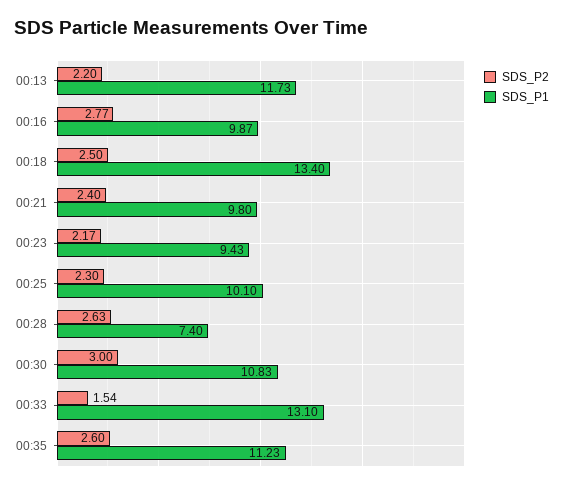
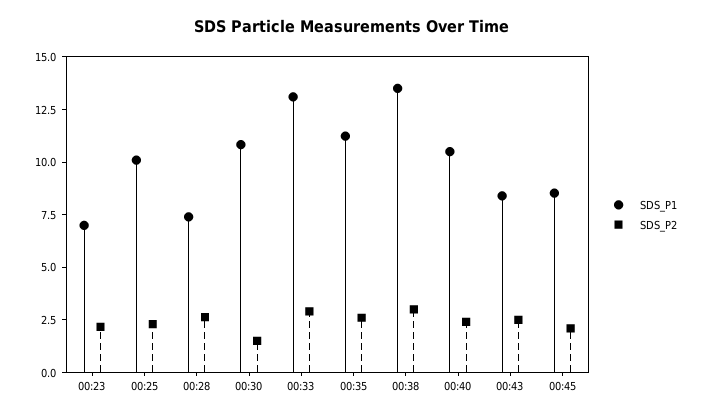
SDS_P2, 00:13: 2.2 -> none
SDS_P1, 00:13: 11.73 -> none
SDS_P2, 00:16: 2.77 -> none
SDS_P1, 00:16: 9.87 -> none
SDS_P2, 00:18: 2.5 -> none
SDS_P1, 00:18: 13.4 -> none
SDS_P2, 00:21: 2.4 -> none
SDS_P1, 00:21: 9.8 -> none
SDS_P1, 00:23: 9.43 -> 7
SDS_P2, 00:30: 3 -> 1.5
SDS_P2, 00:33: 1.54 -> 3
SDS_P1, 00:38: none -> 13.5
SDS_P2, 00:38: none -> 3
SDS_P1, 00:40: none -> 10.5
SDS_P2, 00:40: none -> 2.5
SDS_P1, 00:43: none -> 8.5
SDS_P2, 00:43: none -> 2.5
SDS_P1, 00:45: none -> 8.5
SDS_P2, 00:45: none -> 2

